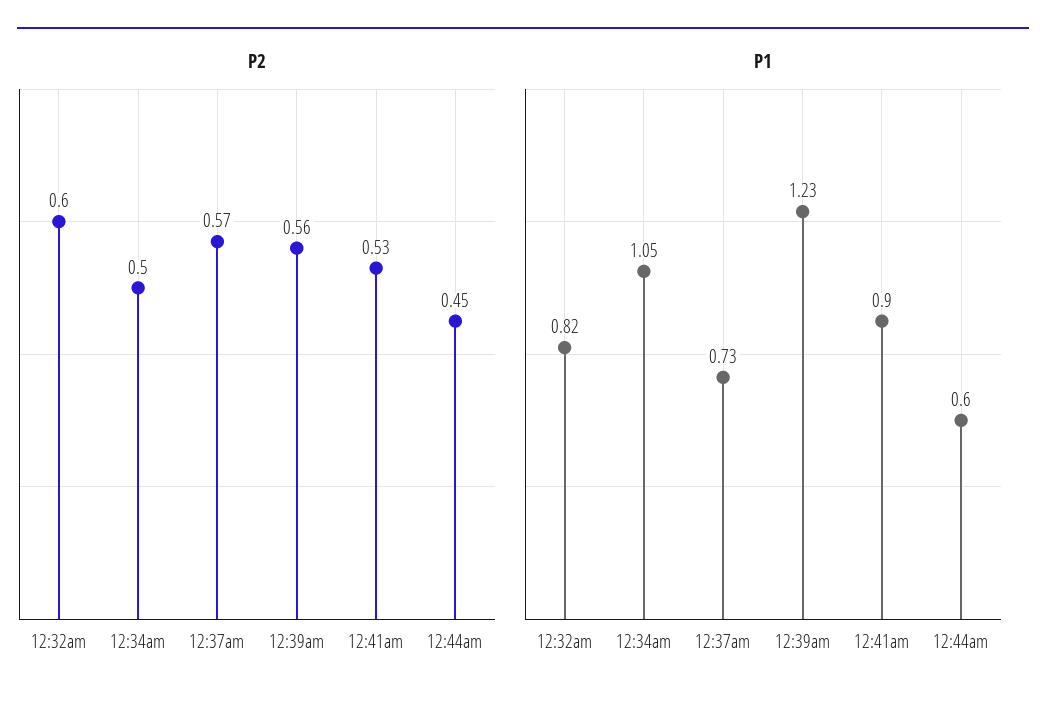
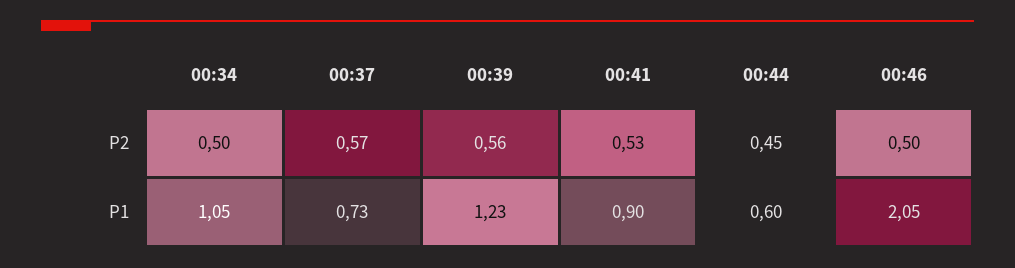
P2, 12:32am: 0.6 -> none
P1, 12:32am: 0.82 -> none
P2, 00:46: none -> 0.5
P1, 00:46: none -> 2.05

